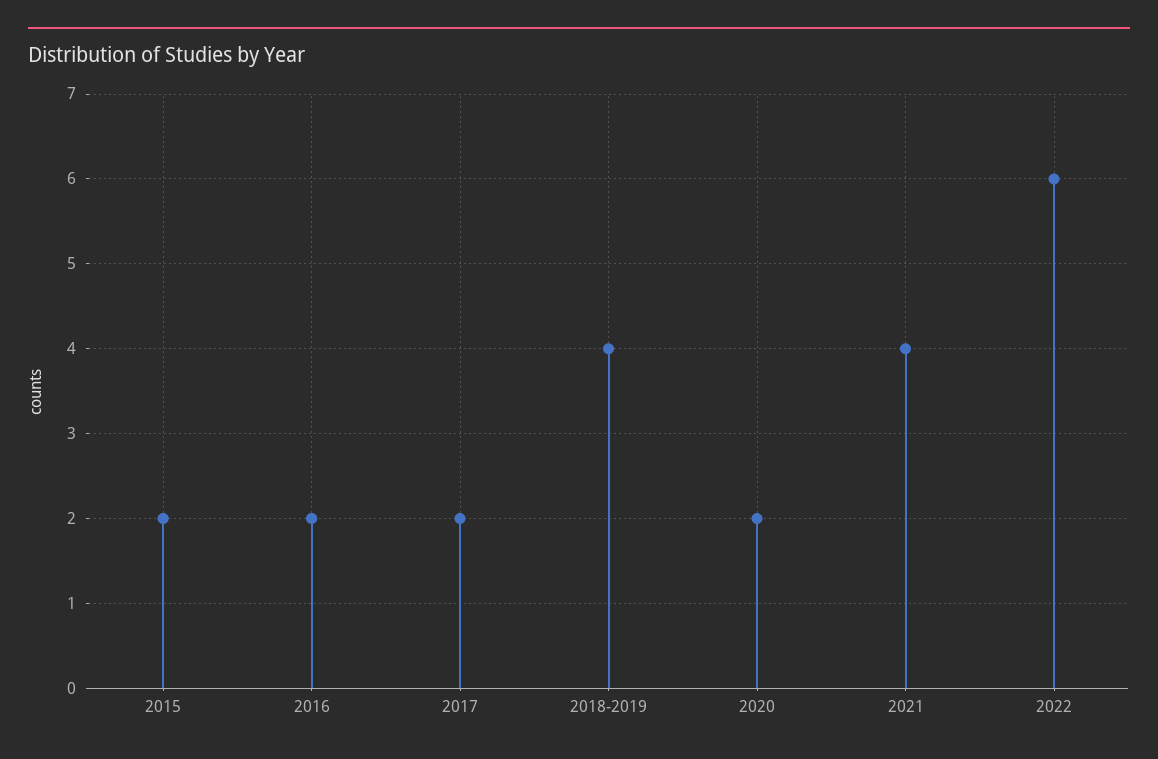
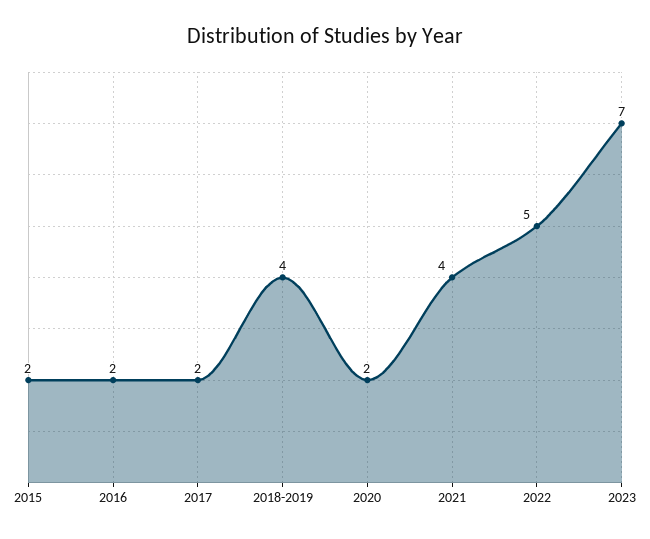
2022: 6 -> 5
2023: none -> 7

